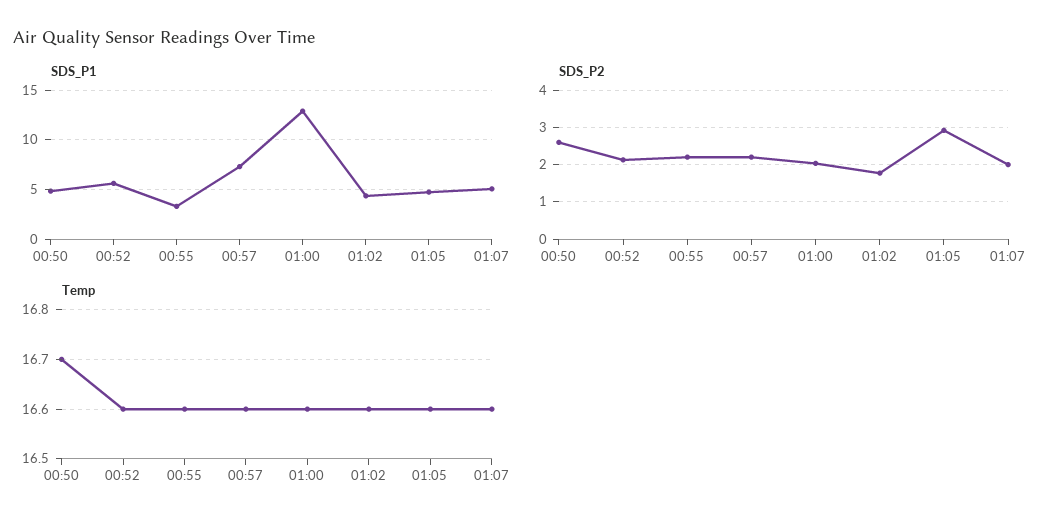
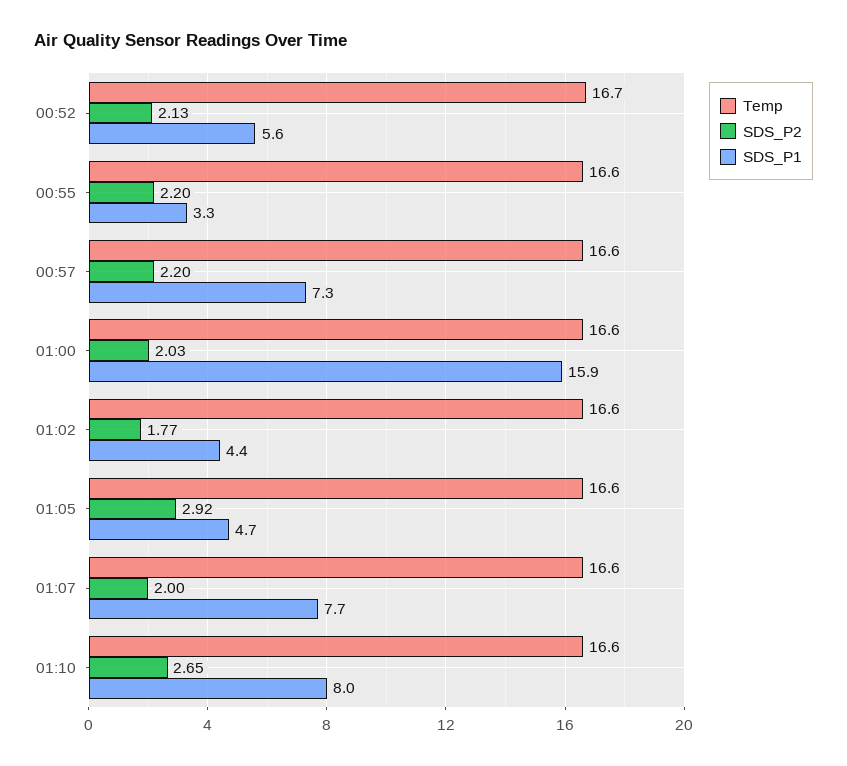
SDS_P1, 00:50: 5 -> none
SDS_P1, 01:00: 13 -> 15.9
SDS_P1, 01:07: 5 -> 7.7
SDS_P2, 00:50: 2.6 -> none
Temp, 00:50: 16.7 -> none
Temp, 00:52: 16.6 -> 16.7
Temp, 01:10: none -> 16.6
SDS_P2, 01:10: none -> 2.65
SDS_P1, 01:10: none -> 8

